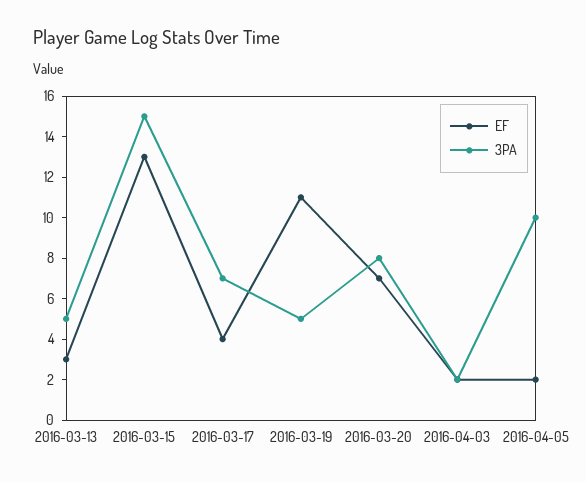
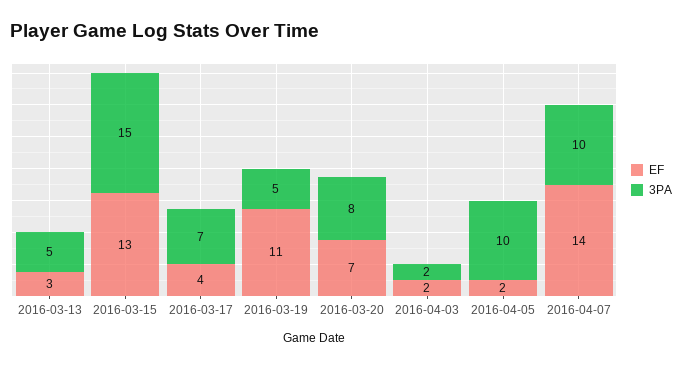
EF, 2016-04-07: none -> 14
3PA, 2016-04-07: none -> 10

